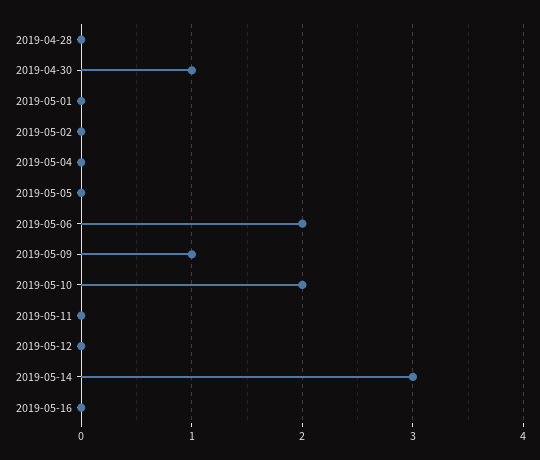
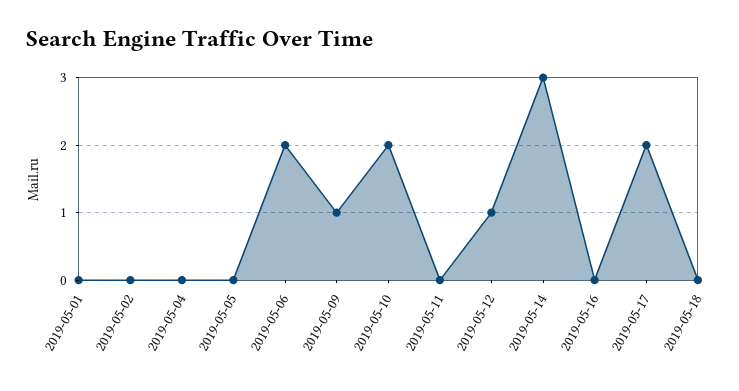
2019-04-28: 0 -> none
2019-04-30: 1 -> none
2019-05-12: 0 -> 1
2019-05-17: none -> 2
2019-05-18: none -> 0

